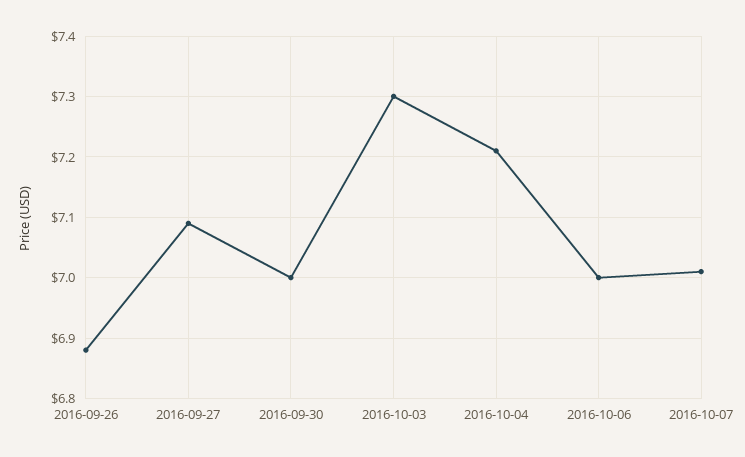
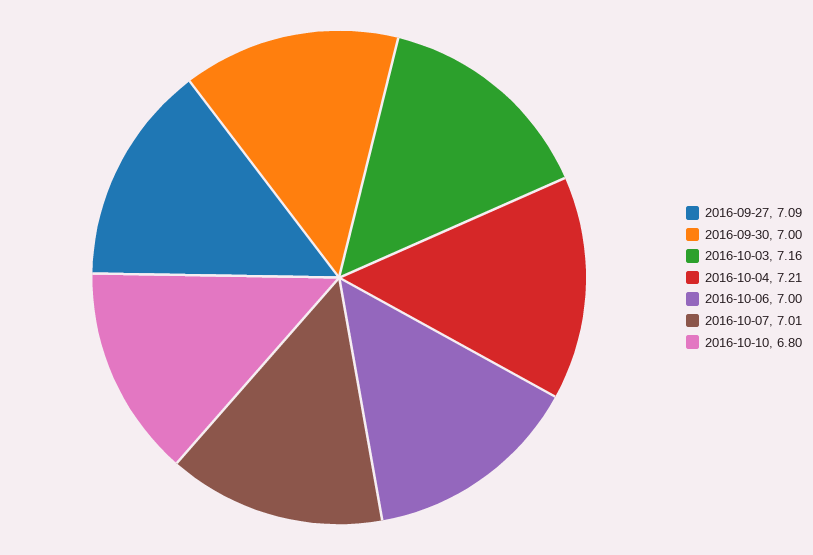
2016-09-26: 6.88 -> none
2016-10-03: 7.3 -> 7.16
2016-10-10: none -> 6.8

